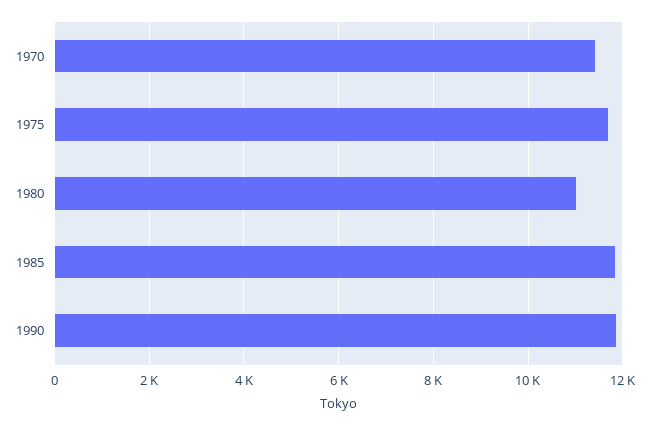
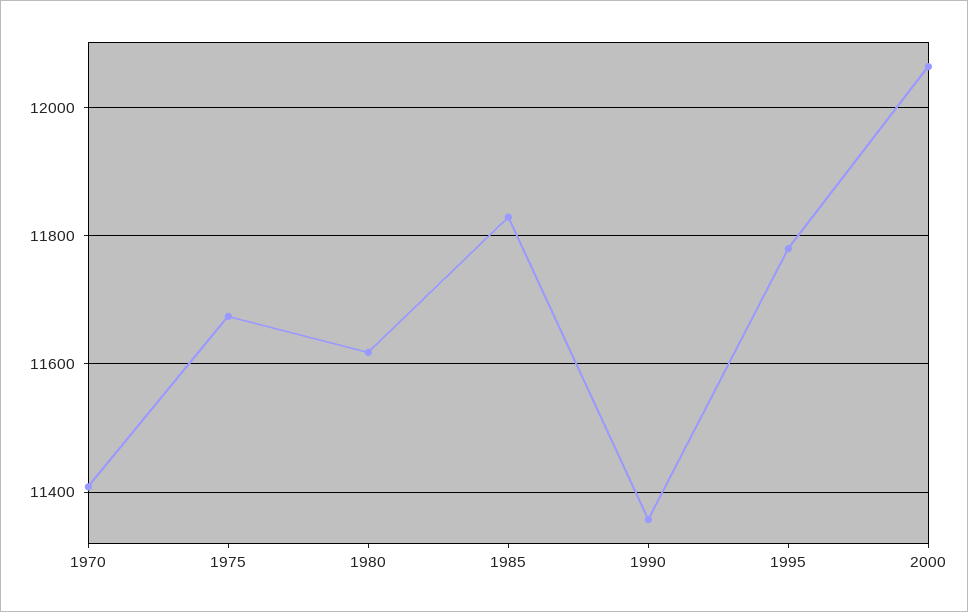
1980: 11000 -> 11620
1990: 11800 -> 11360
1995: none -> 11780
2000: none -> 12060

